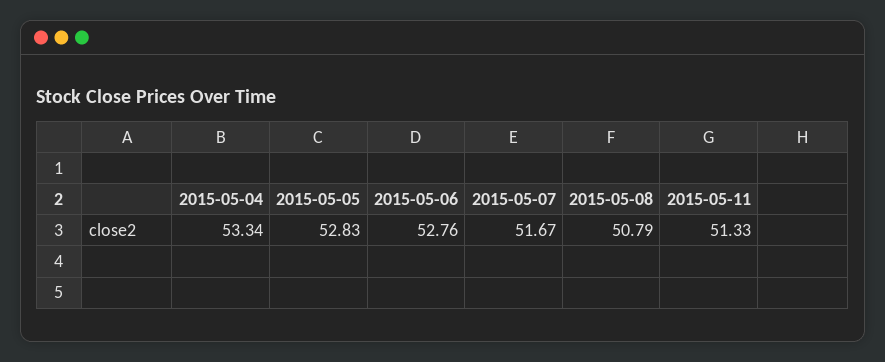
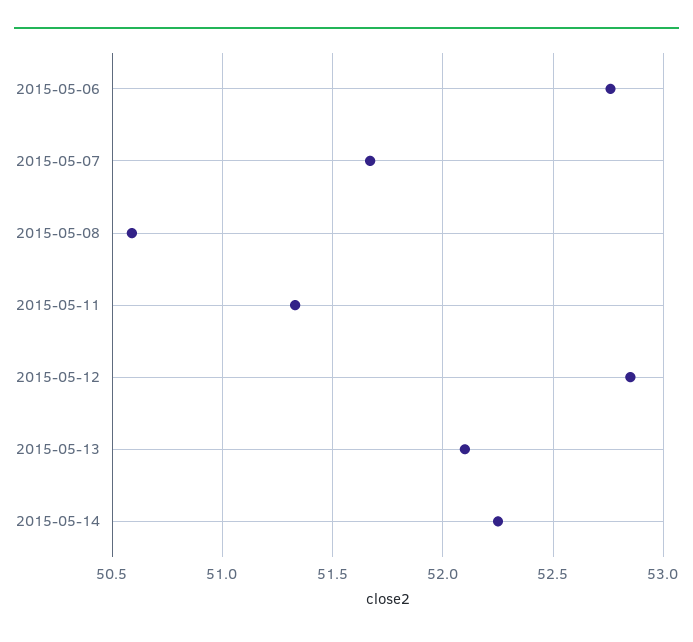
2015-05-04: 53.34 -> none
2015-05-05: 52.83 -> none
2015-05-08: 50.79 -> 50.6
2015-05-12: none -> 52.85
2015-05-13: none -> 52.1
2015-05-14: none -> 52.25

